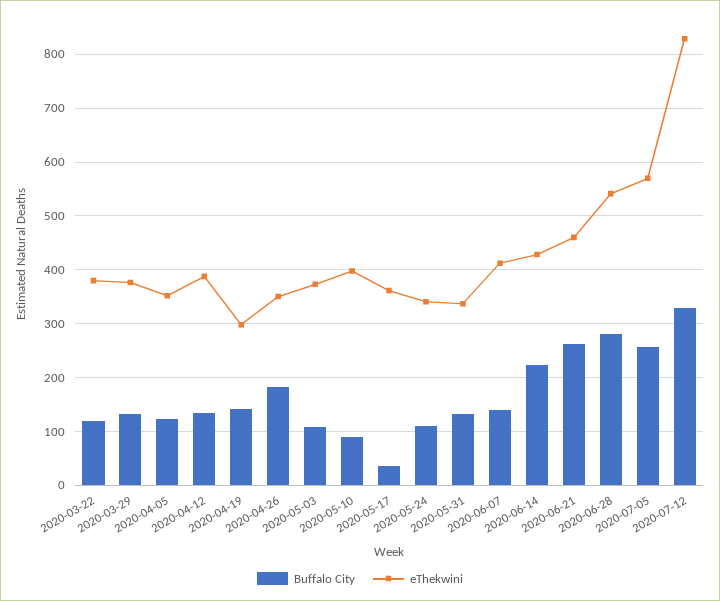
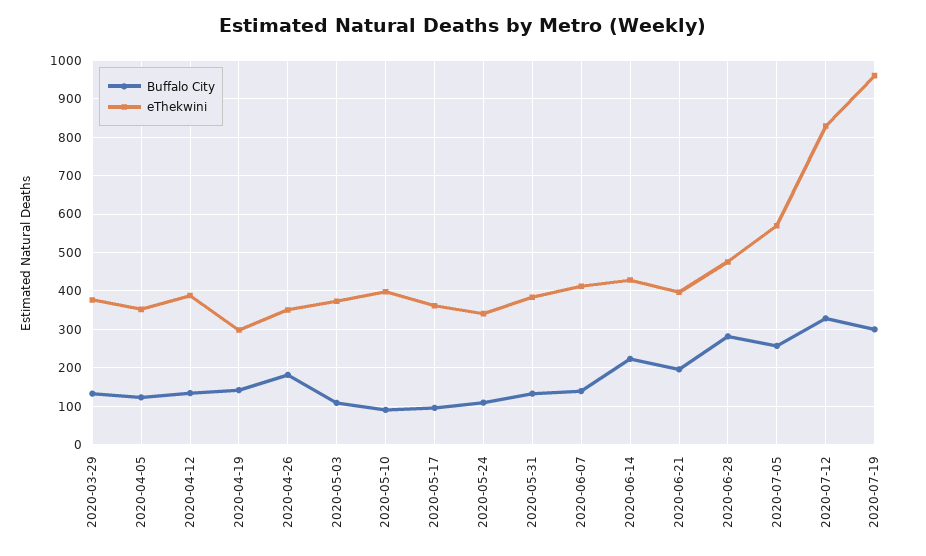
Buffalo City, 2020-03-22: 120 -> none
eThekwini, 2020-03-22: 380 -> none
Buffalo City, 2020-05-17: 40 -> 100
eThekwini, 2020-05-31: 340 -> 380
Buffalo City, 2020-06-21: 260 -> 200
eThekwini, 2020-06-21: 460 -> 400
eThekwini, 2020-06-28: 540 -> 480
Buffalo City, 2020-07-19: none -> 300
eThekwini, 2020-07-19: none -> 960

